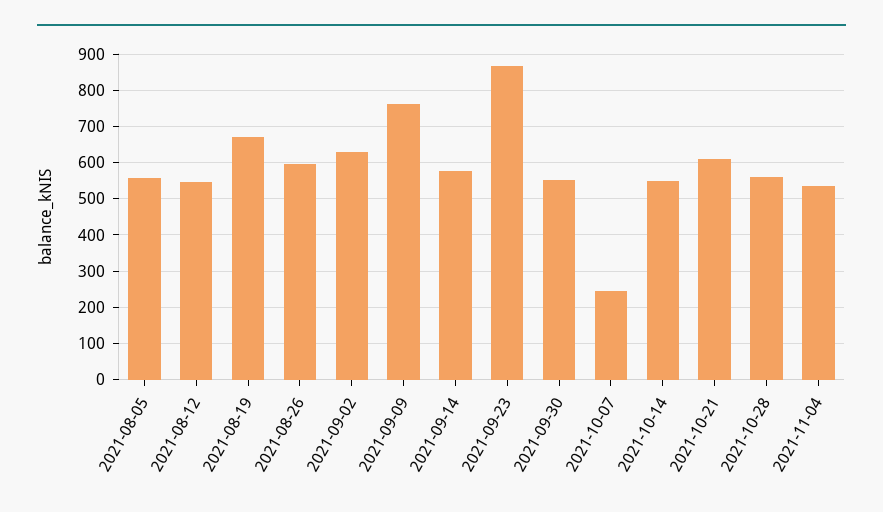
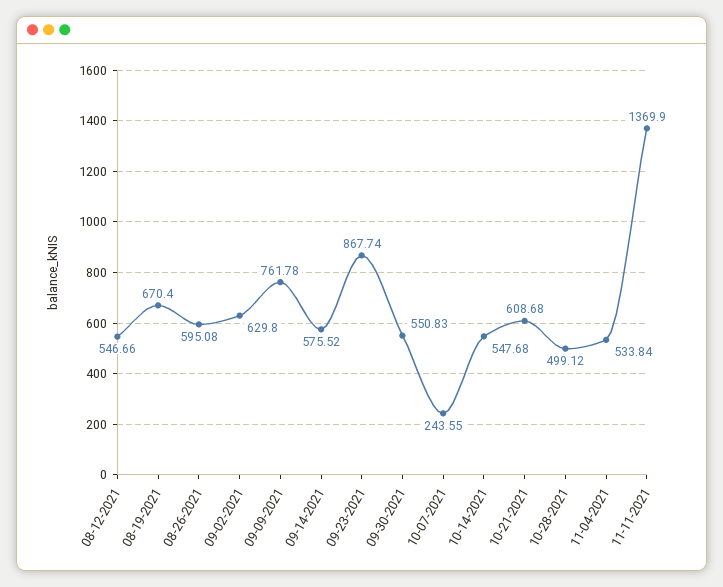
2021-08-05: 560 -> none
2021-10-28: 560 -> 499.12
11-11-2021: none -> 1369.9

